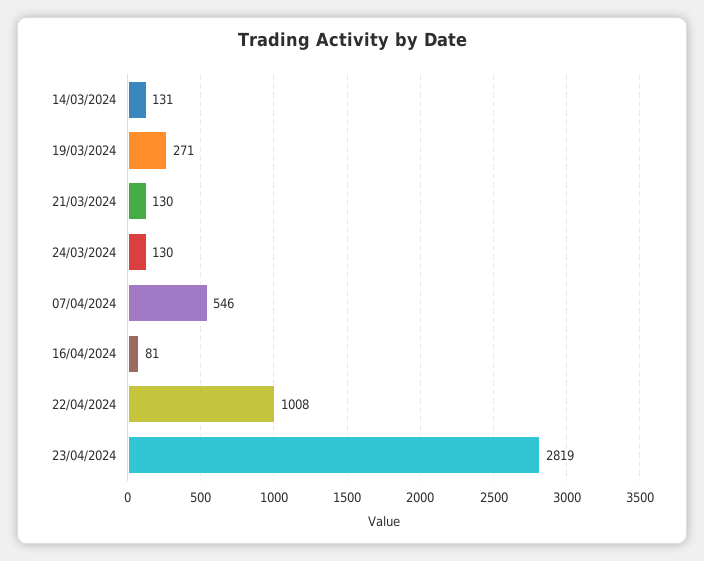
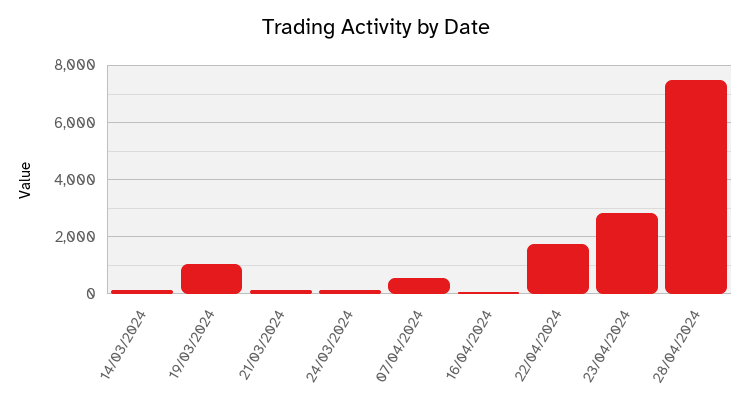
19/03/2024: 271 -> 1000
22/04/2024: 1008 -> 1750
28/04/2024: none -> 7500

